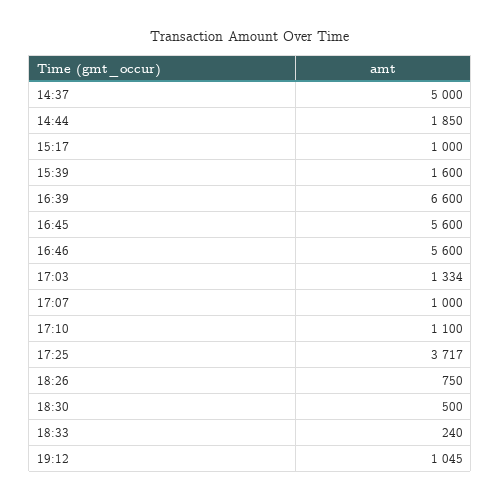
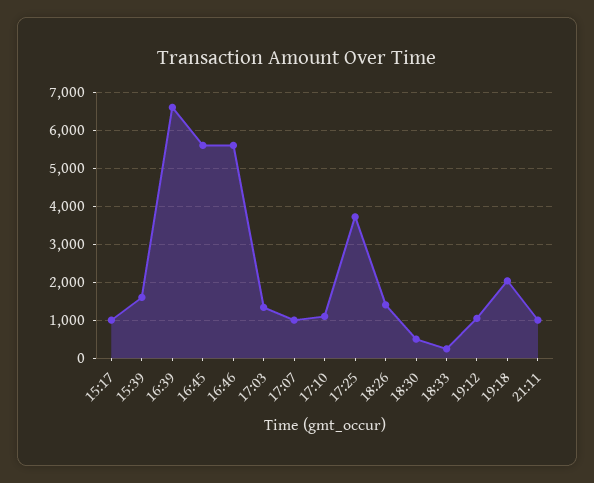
14:37: 5000 -> none
14:44: 1850 -> none
18:26: 750 -> 1400
19:18: none -> 2000
21:11: none -> 1000

